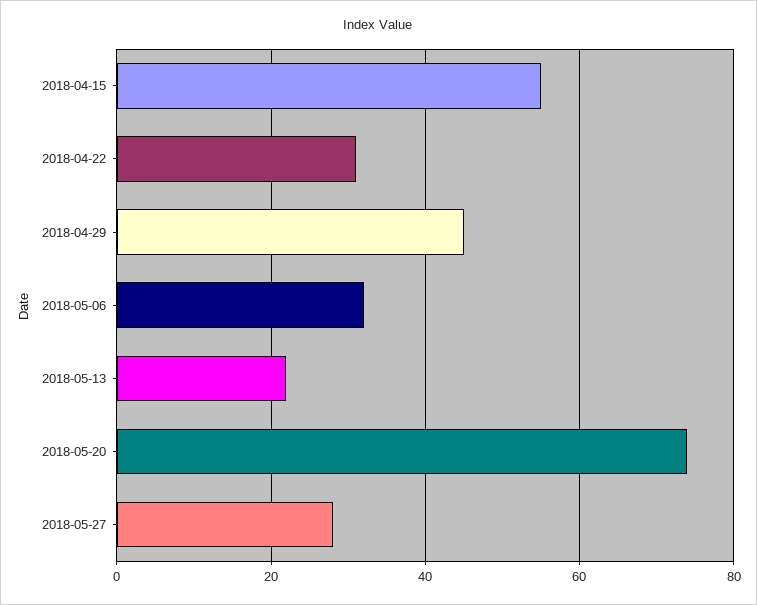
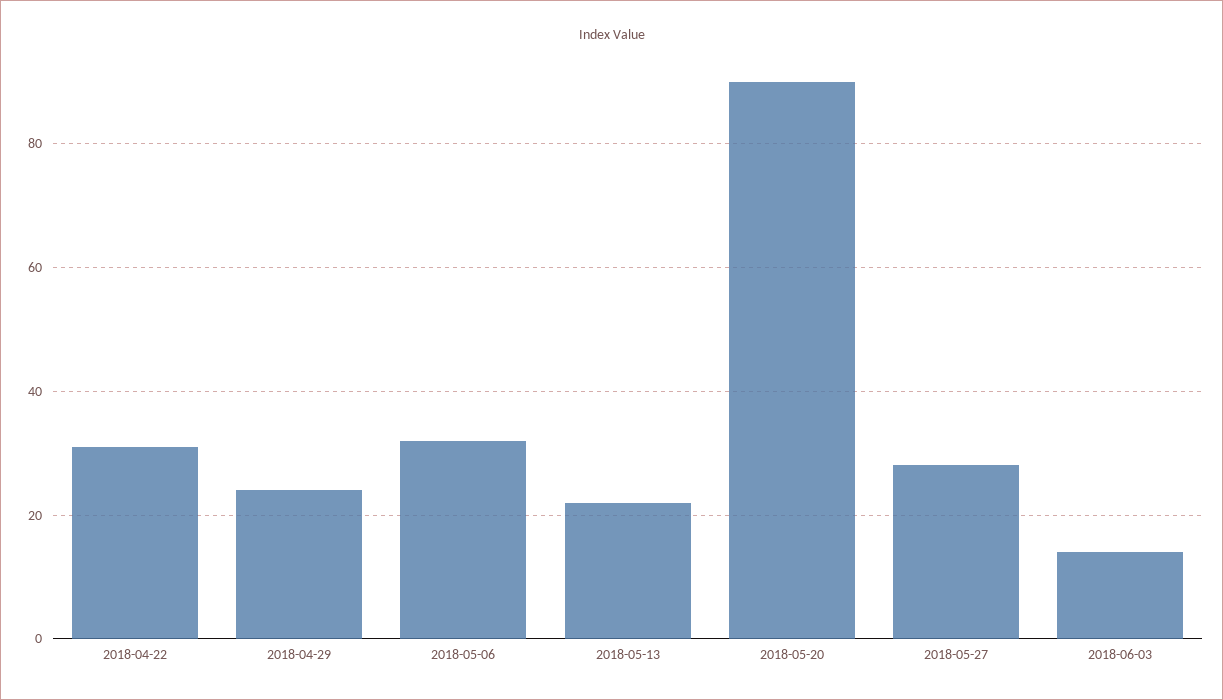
2018-04-15: 55 -> none
2018-04-29: 45 -> 25
2018-05-20: 75 -> 90
2018-06-03: none -> 15

